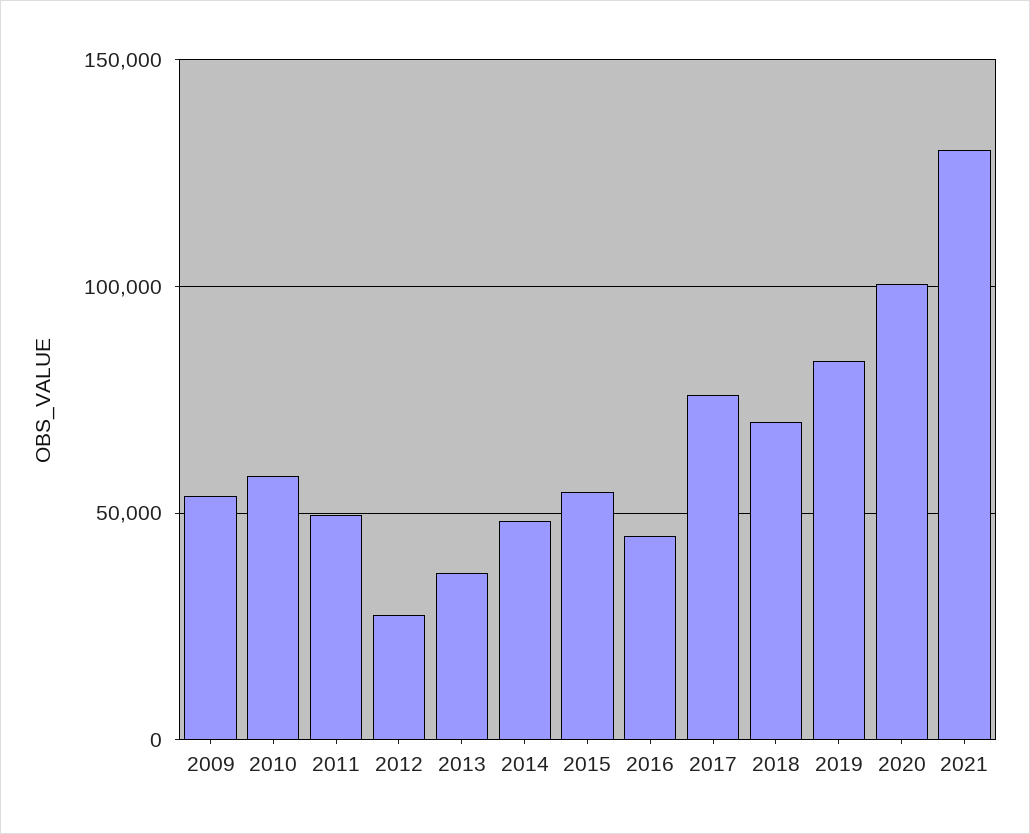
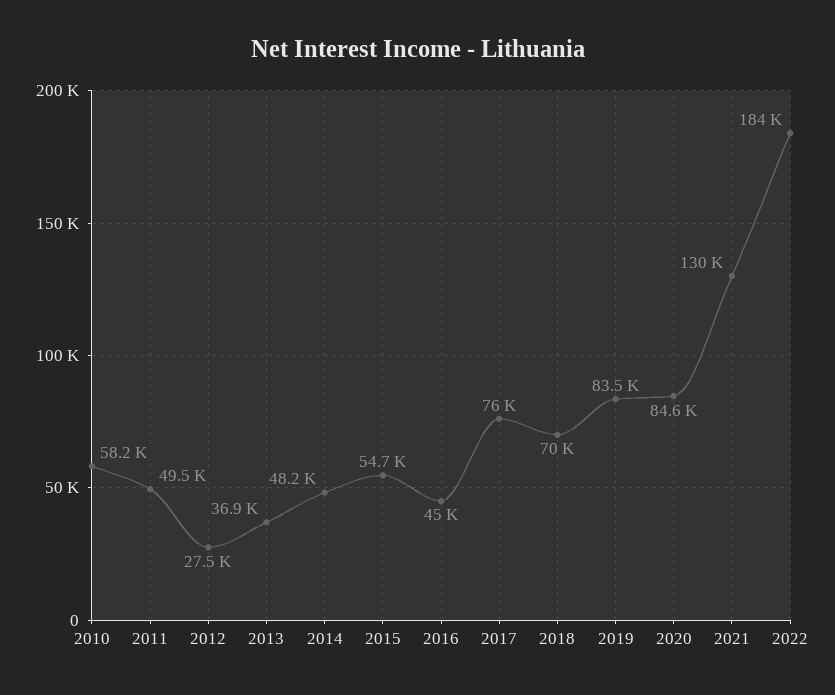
2009: 55000 -> none
2020: 100000 -> 84600
2022: none -> 184000

